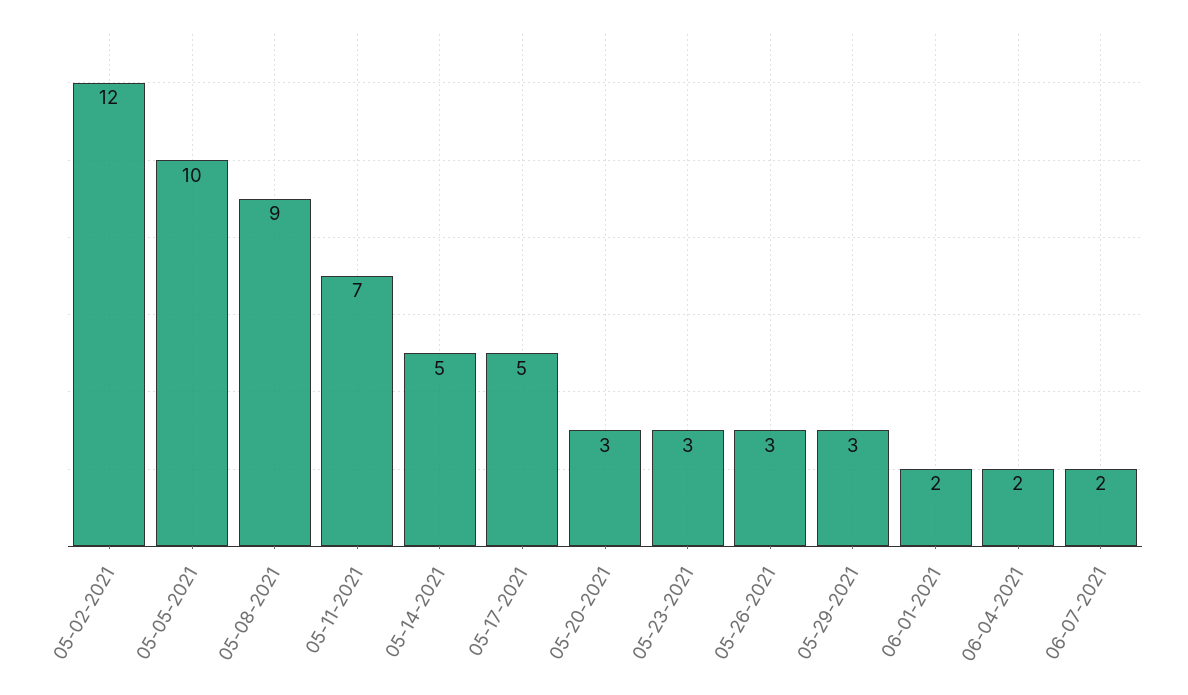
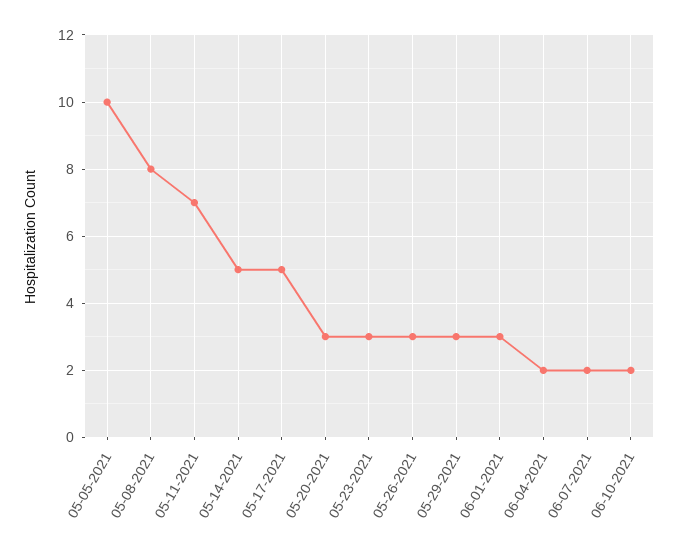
05-02-2021: 12 -> none
05-08-2021: 9 -> 8
06-01-2021: 2 -> 3
06-10-2021: none -> 2

